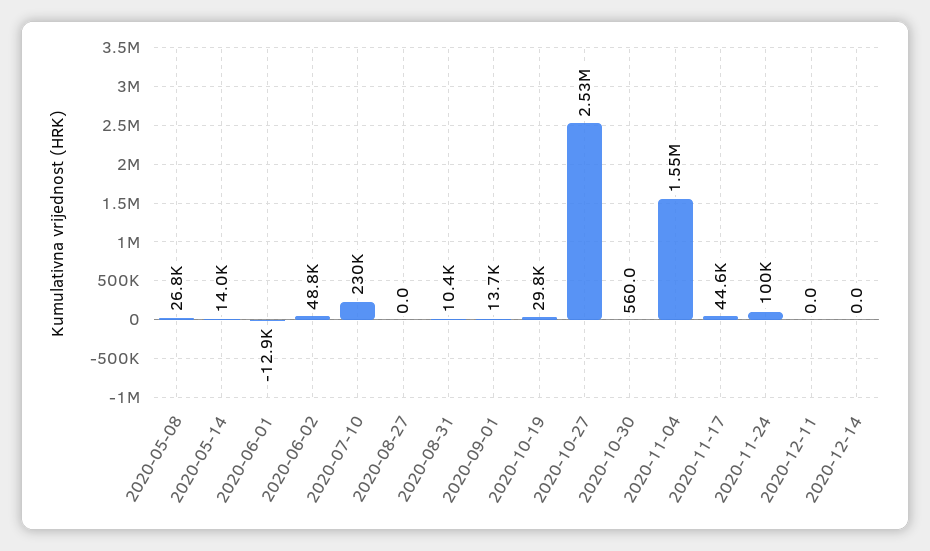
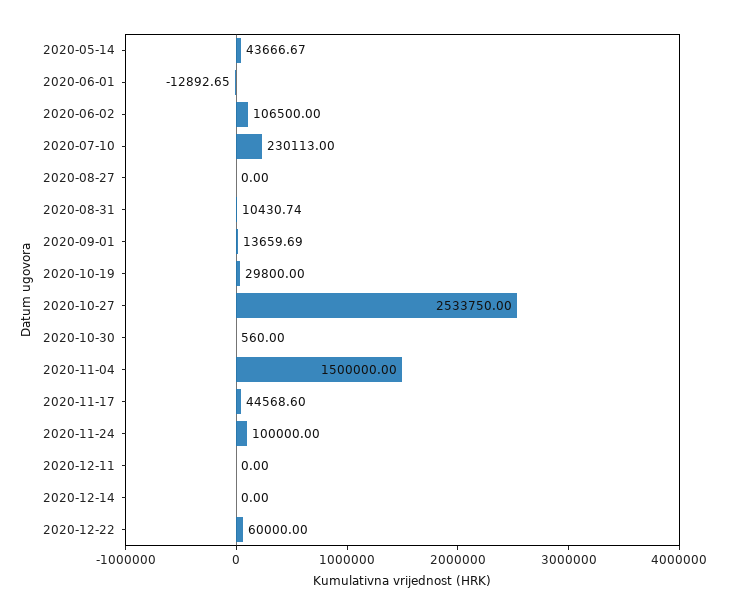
2020-05-08: 26800 -> none
2020-05-14: 14000 -> 43666.67
2020-06-02: 48800 -> 106500
2020-11-04: 1550000 -> 1500000
2020-12-22: none -> 60000

